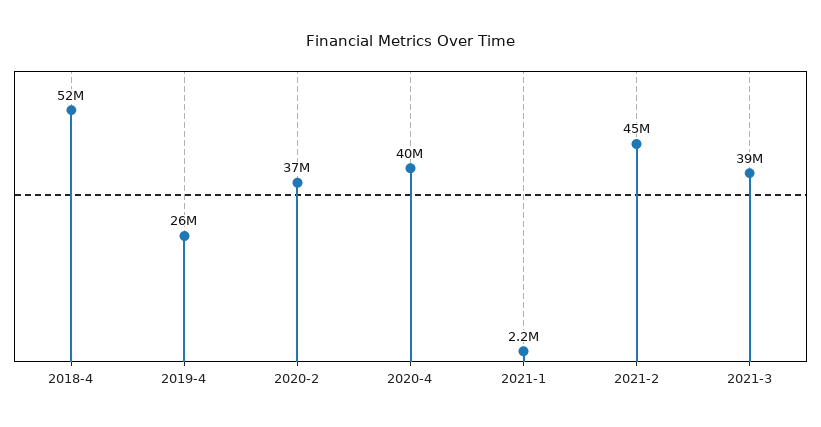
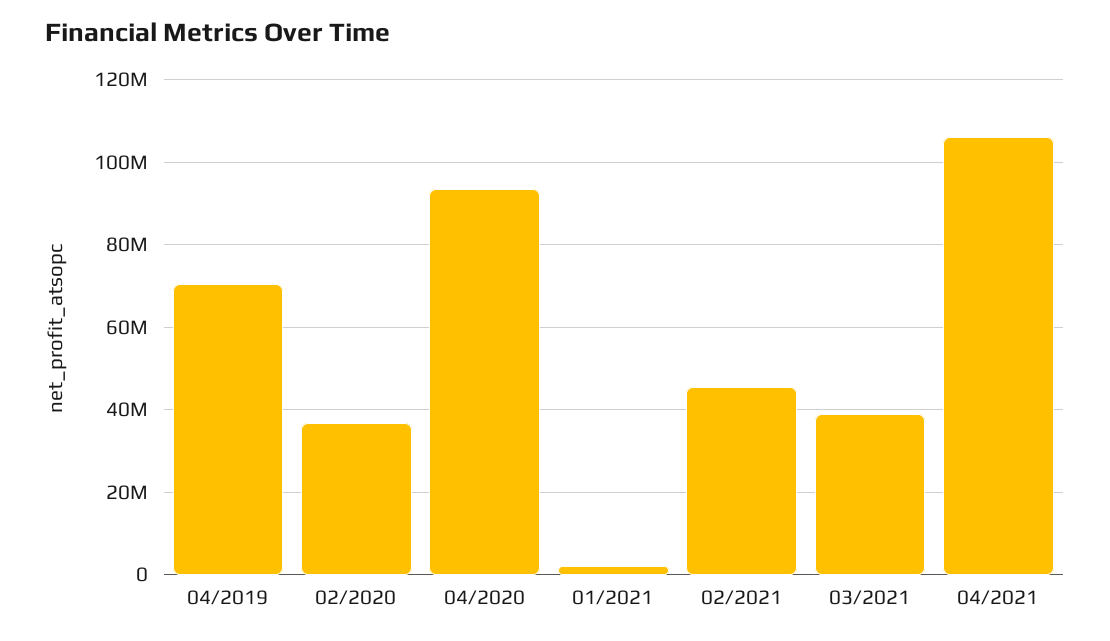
2018-4: 52000000 -> none
2019-4: 26000000 -> 70000000
2020-4: 40000000 -> 94000000
04/2021: none -> 106000000

